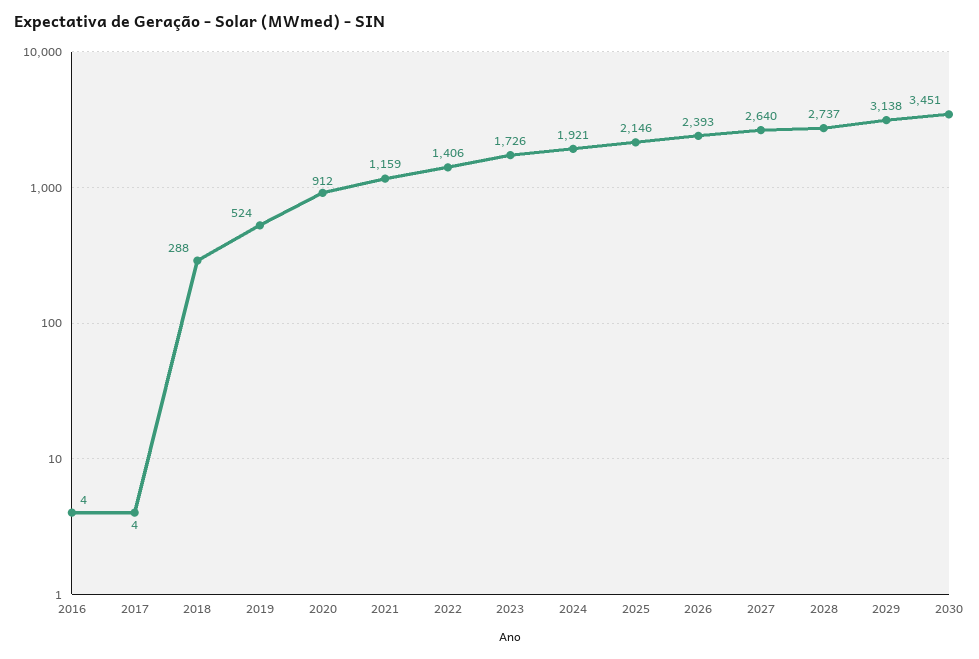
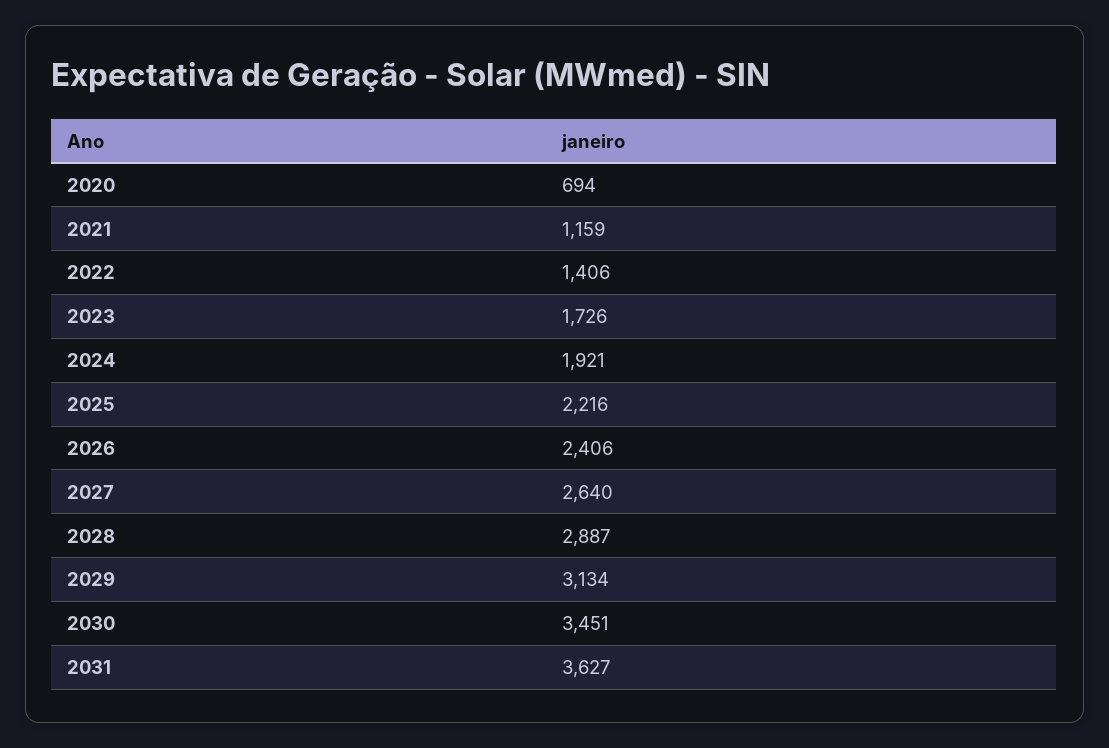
2016: 4 -> none
2017: 4 -> none
2018: 288 -> none
2019: 524 -> none
2020: 912 -> 694
2025: 2146 -> 2216
2026: 2393 -> 2406
2028: 2737 -> 2887
2029: 3138 -> 3134
2031: none -> 3627

